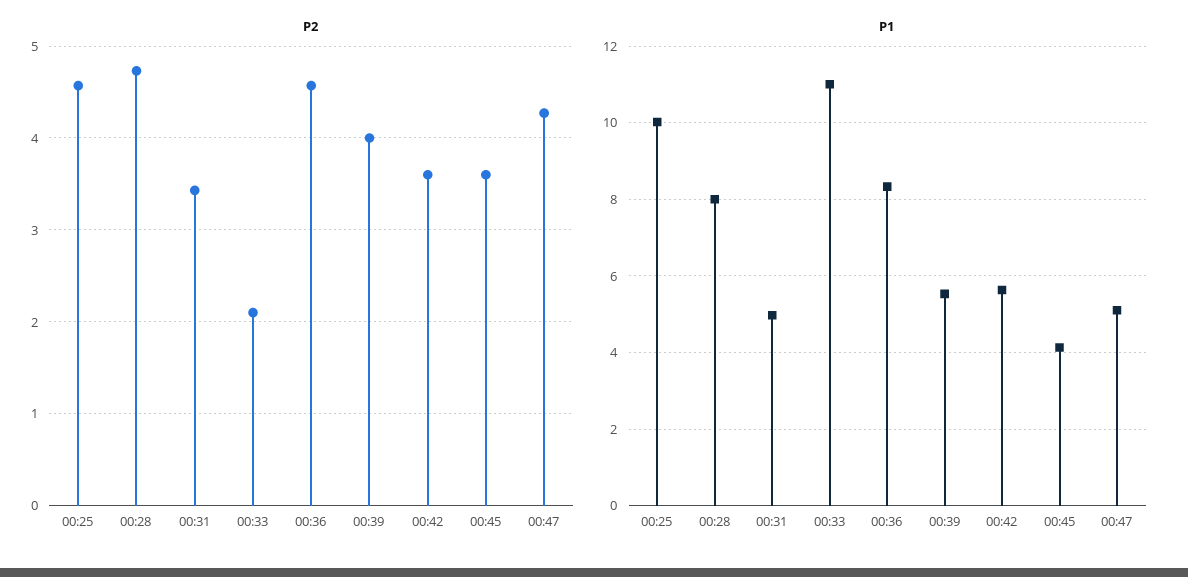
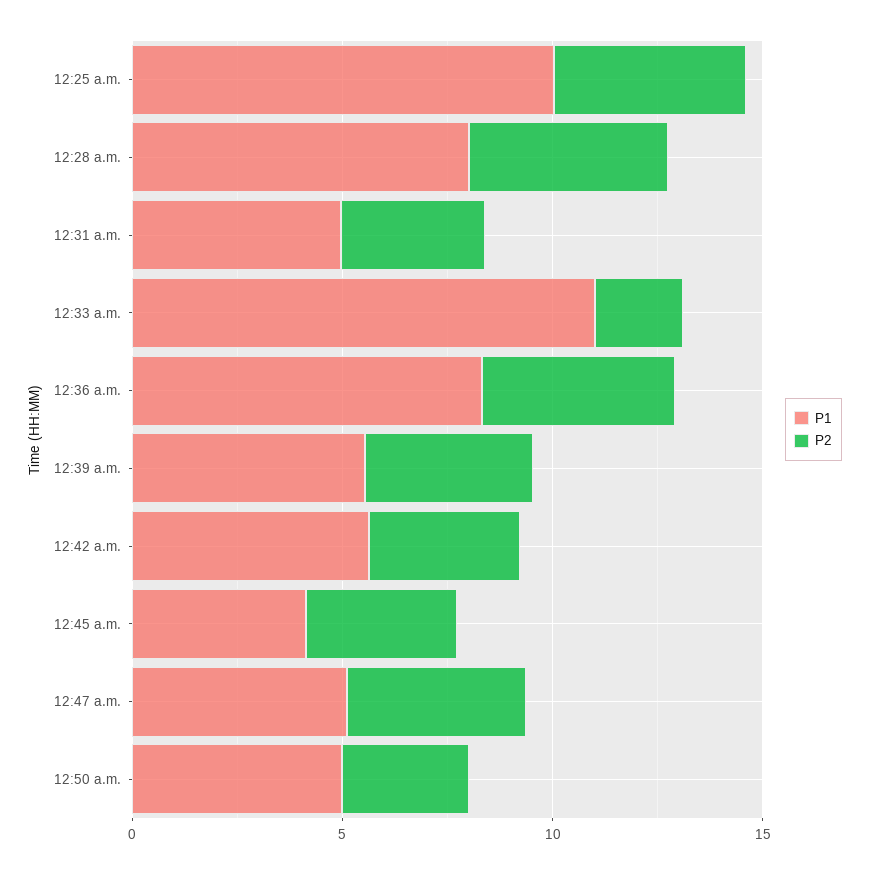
P1, 12:50 a.m.: none -> 5
P2, 12:50 a.m.: none -> 3

